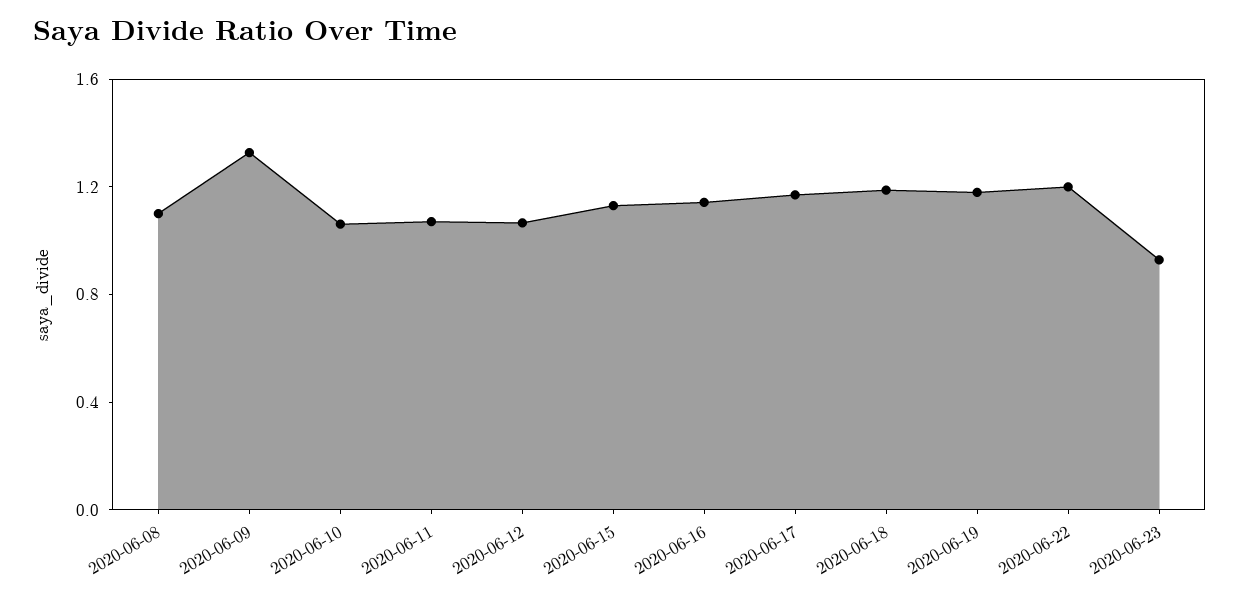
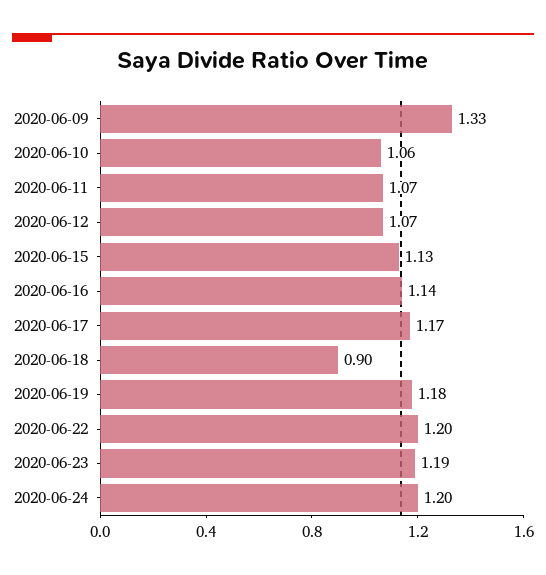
2020-06-08: 1.1 -> none
2020-06-18: 1.2 -> 0.9
2020-06-23: 0.9 -> 1.19
2020-06-24: none -> 1.2

